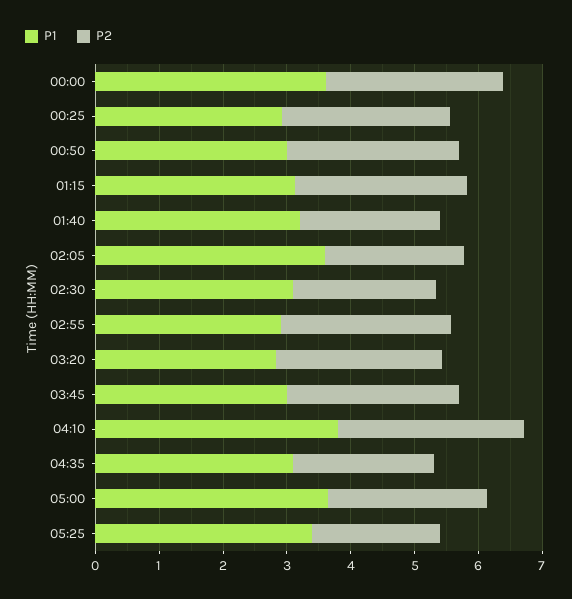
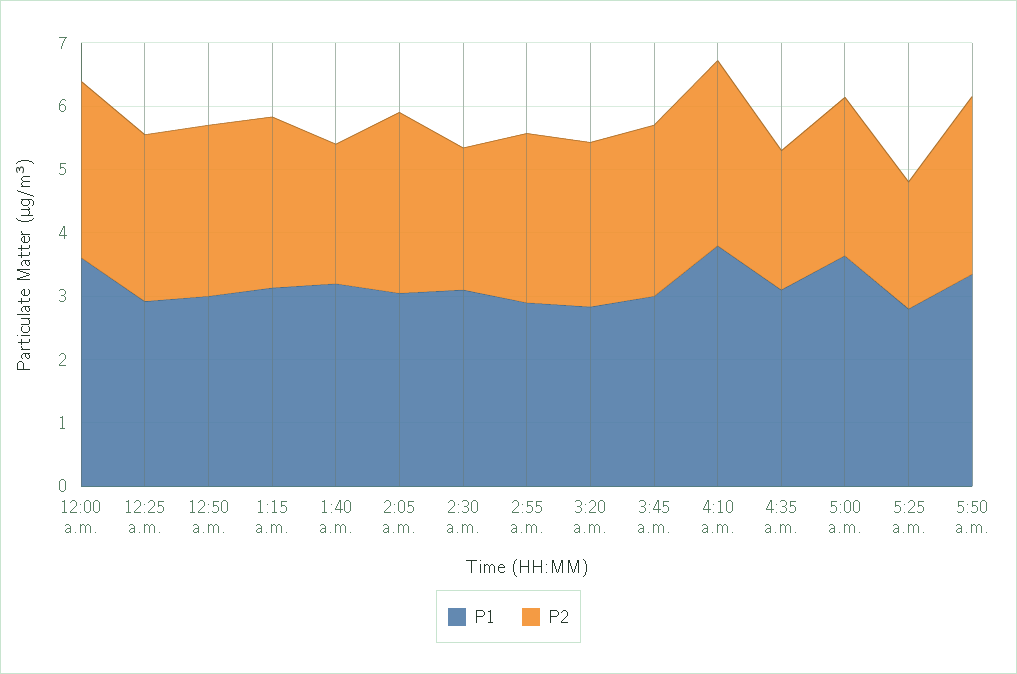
P1, 02:05: 3.6 -> 3
P2, 02:05: 2.2 -> 2.8
P1, 05:25: 3.4 -> 2.8
P1, 5:50 a.m.: none -> 3.4
P2, 5:50 a.m.: none -> 2.8

